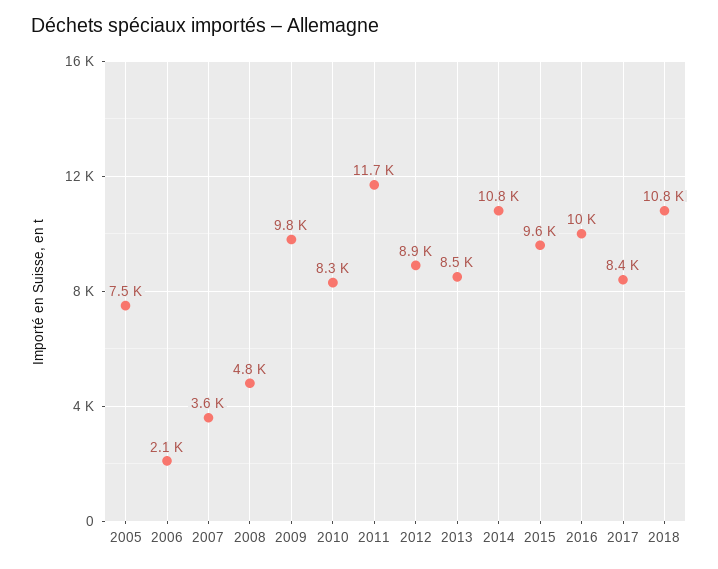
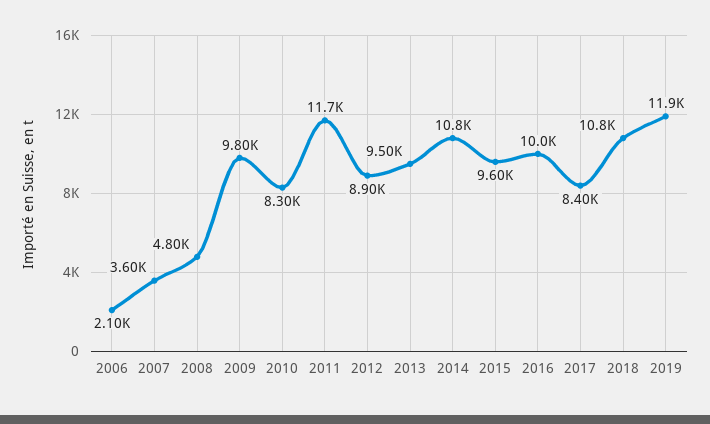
2005: 7500 -> none
2013: 8500 -> 9500
2019: none -> 11900

